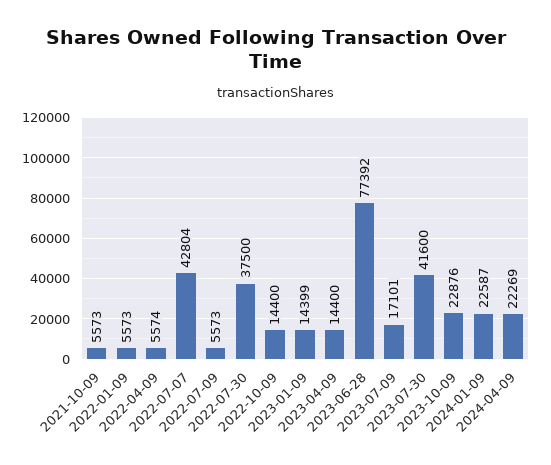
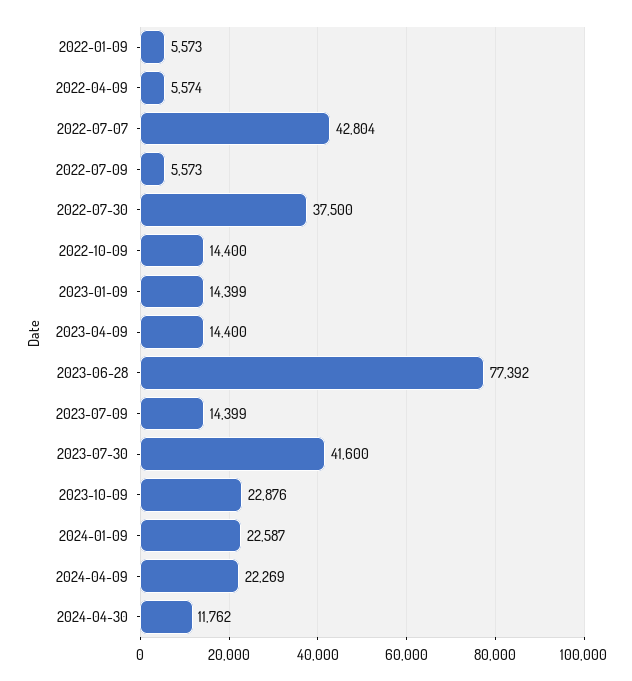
2021-10-09: 5573 -> none
2023-07-09: 17101 -> 14399
2024-04-30: none -> 11762

